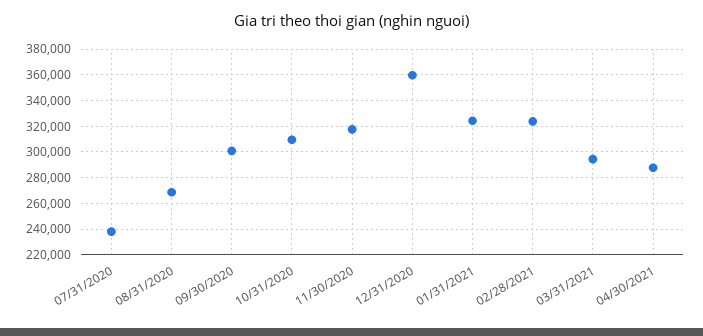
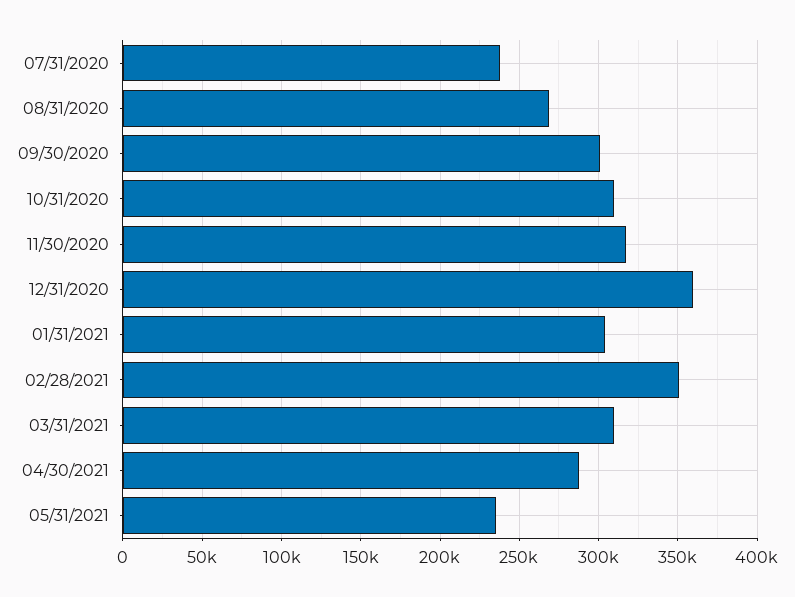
01/31/2021: 325000 -> 305000
02/28/2021: 325000 -> 350000
03/31/2021: 295000 -> 310000
05/31/2021: none -> 235000

